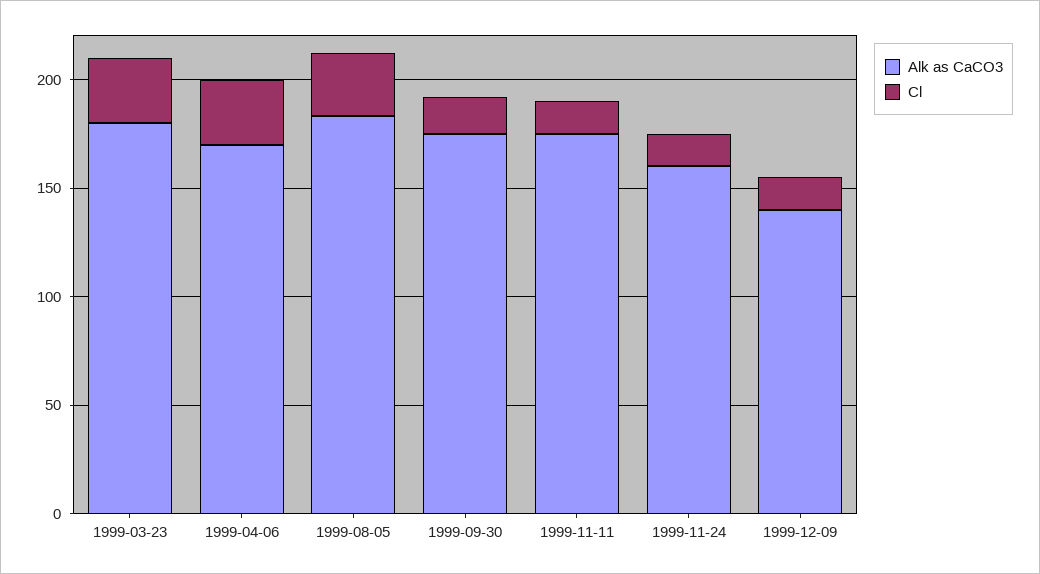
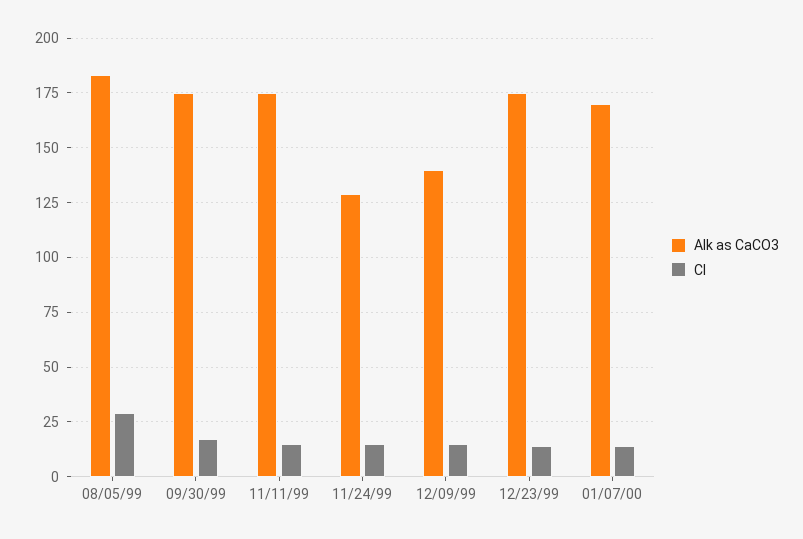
Alk as CaCO3, 1999-03-23: 180 -> none
Cl, 1999-03-23: 30 -> none
Alk as CaCO3, 1999-04-06: 170 -> none
Cl, 1999-04-06: 30 -> none
Alk as CaCO3, 1999-11-24: 160 -> 130
Alk as CaCO3, 12/23/99: none -> 175
Cl, 12/23/99: none -> 15
Alk as CaCO3, 01/07/00: none -> 170
Cl, 01/07/00: none -> 15

